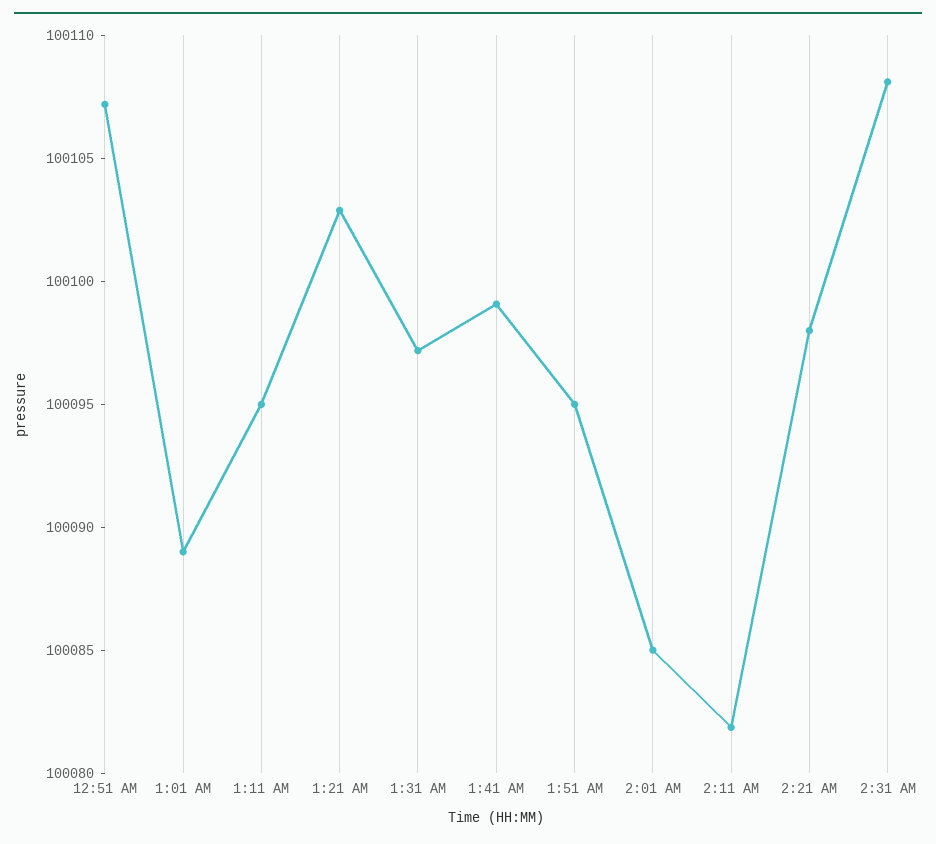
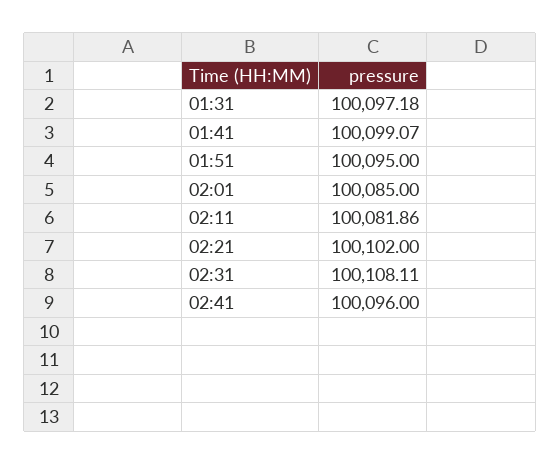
12:51 AM: 100107 -> none
1:01 AM: 100089 -> none
1:11 AM: 100095 -> none
1:21 AM: 100103 -> none
2:21 AM: 100098 -> 100102
02:41: none -> 100096

